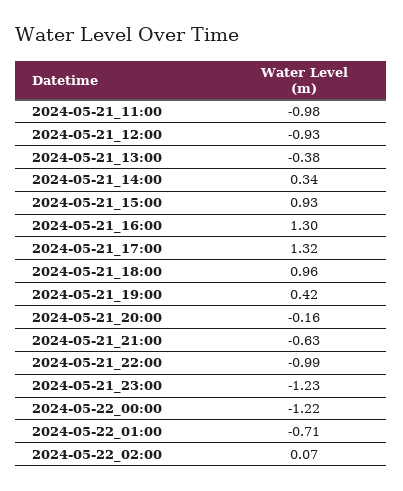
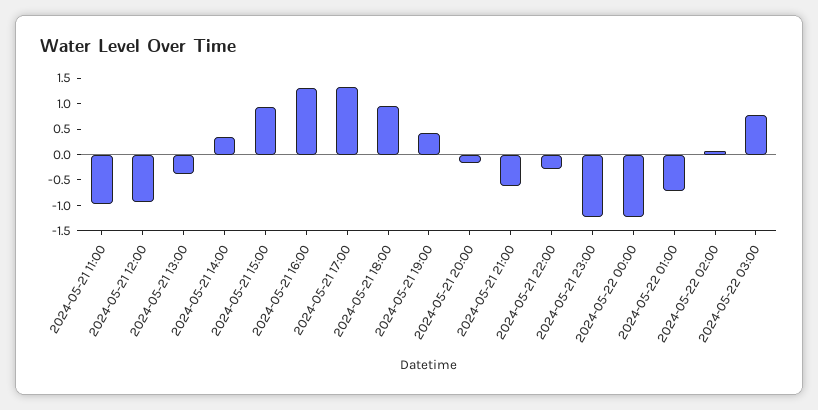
2024-05-21_22:00: -0.99 -> -0.25
2024-05-22 03:00: none -> 0.75

